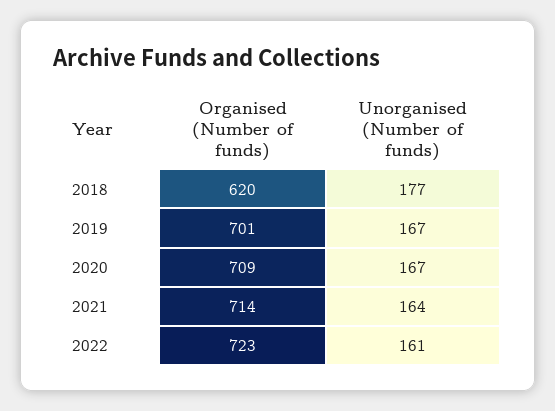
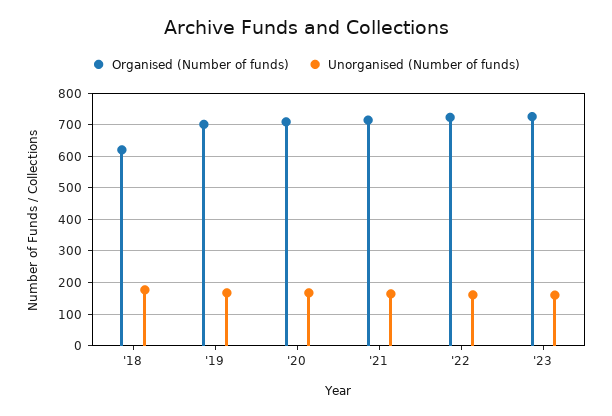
Organised (Number of funds), '23: none -> 720
Unorganised (Number of funds), '23: none -> 160

